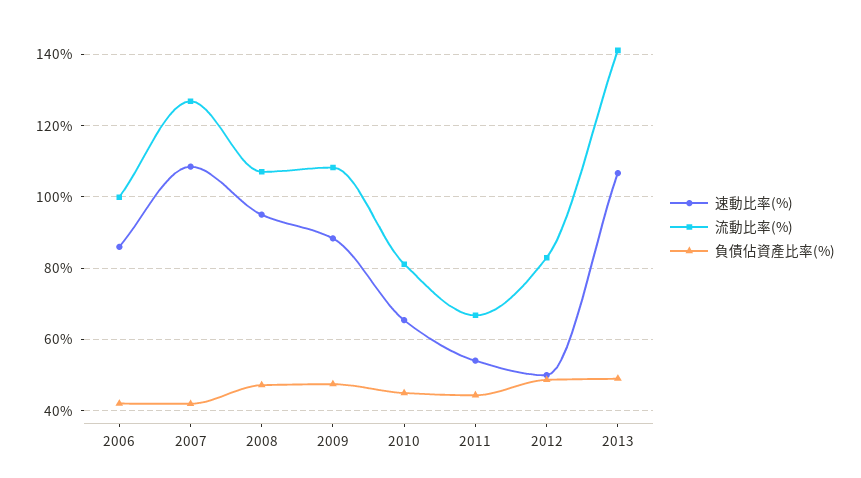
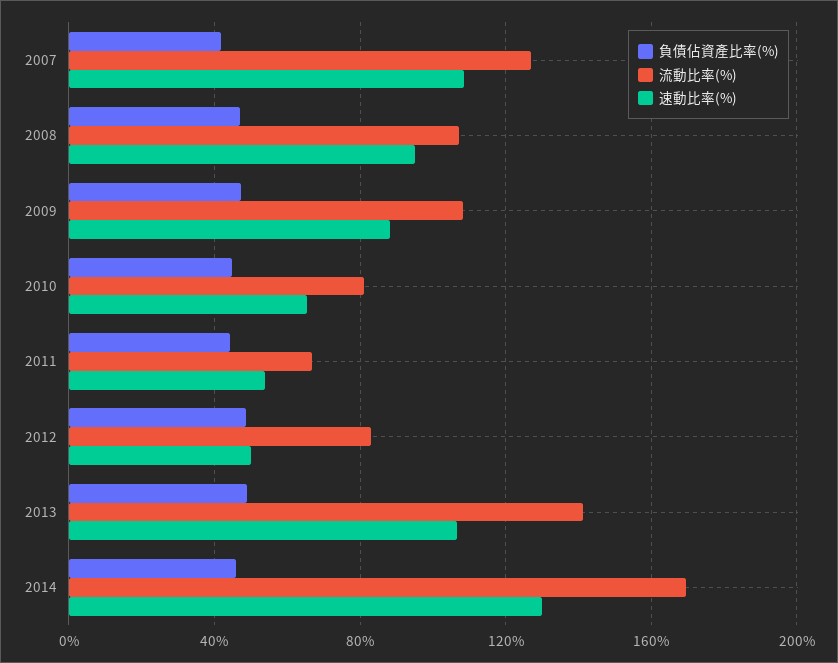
速動比率(%), 2006: 86 -> none
流動比率(%), 2006: 100 -> none
負債佔資產比率(%), 2006: 42 -> none
負債佔資產比率(%), 2014: none -> 45
流動比率(%), 2014: none -> 170
速動比率(%), 2014: none -> 130

